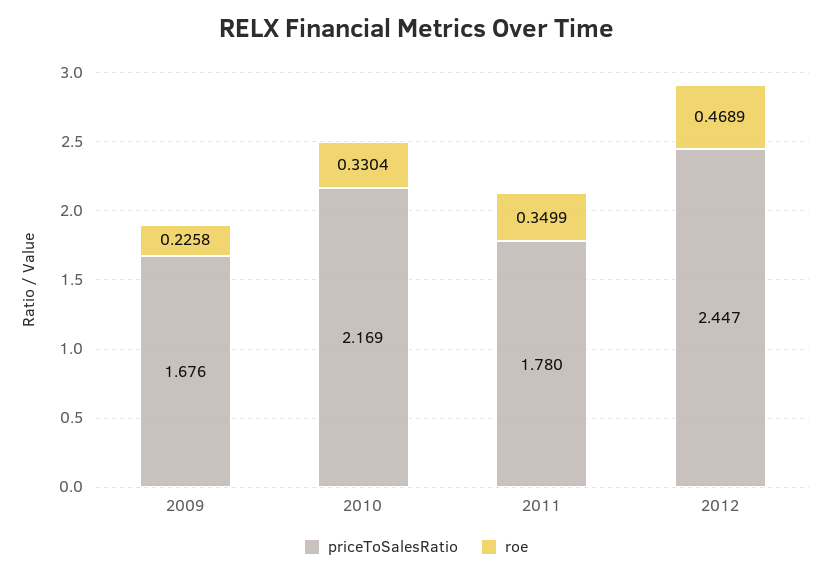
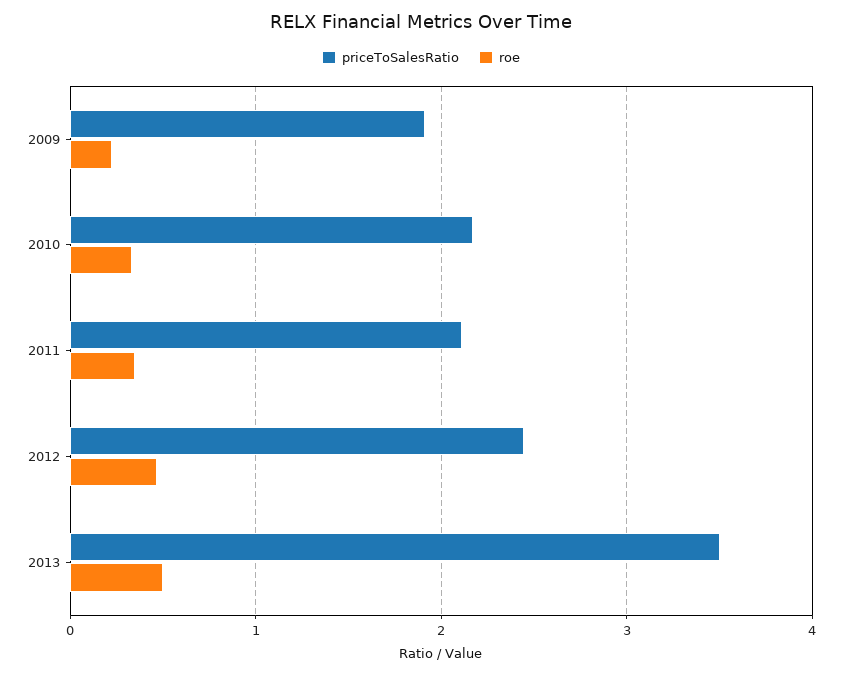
priceToSalesRatio, 2009: 1.676 -> 1.9
priceToSalesRatio, 2011: 1.78 -> 2.1
priceToSalesRatio, 2013: none -> 3.5
roe, 2013: none -> 0.5

